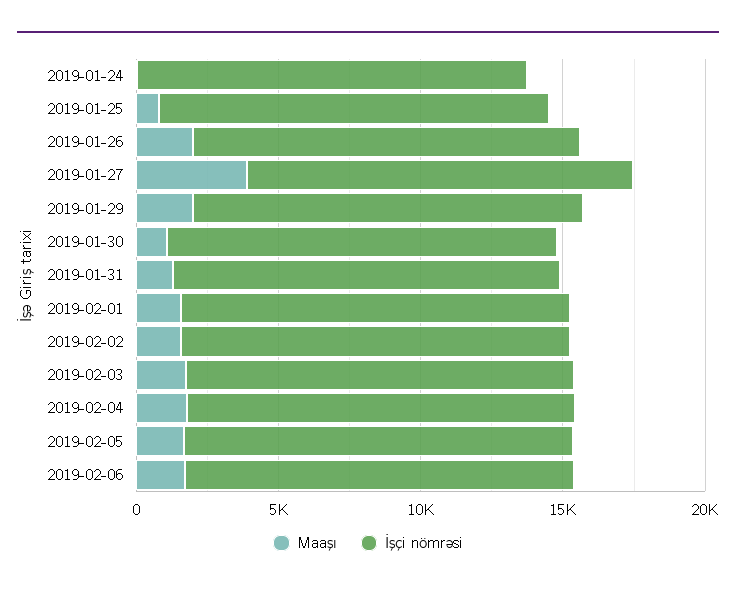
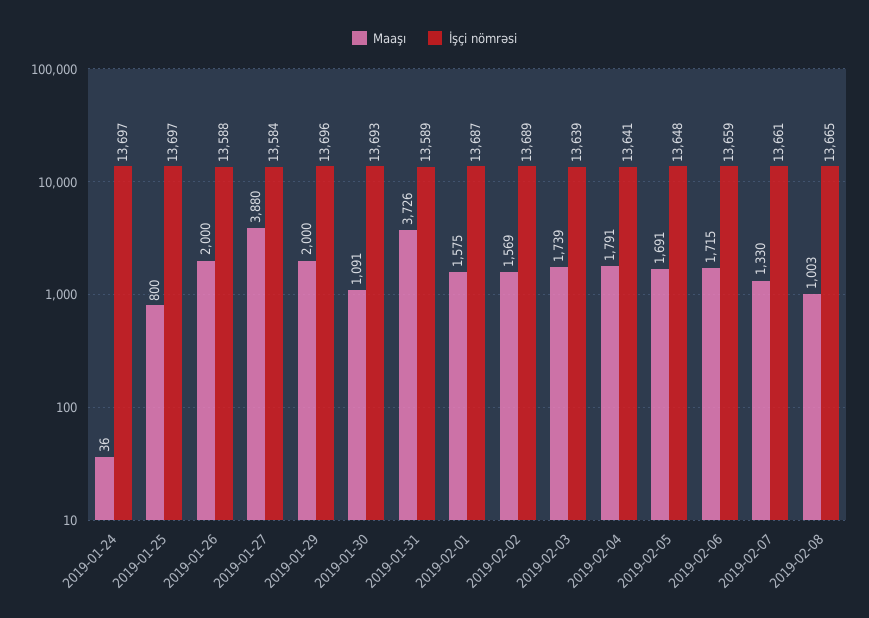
Maaşı, 2019-01-31: 1000 -> 3726
Maaşı, 2019-02-07: none -> 1330
İşçi nömrəsi, 2019-02-07: none -> 13661
Maaşı, 2019-02-08: none -> 1003
İşçi nömrəsi, 2019-02-08: none -> 13665

